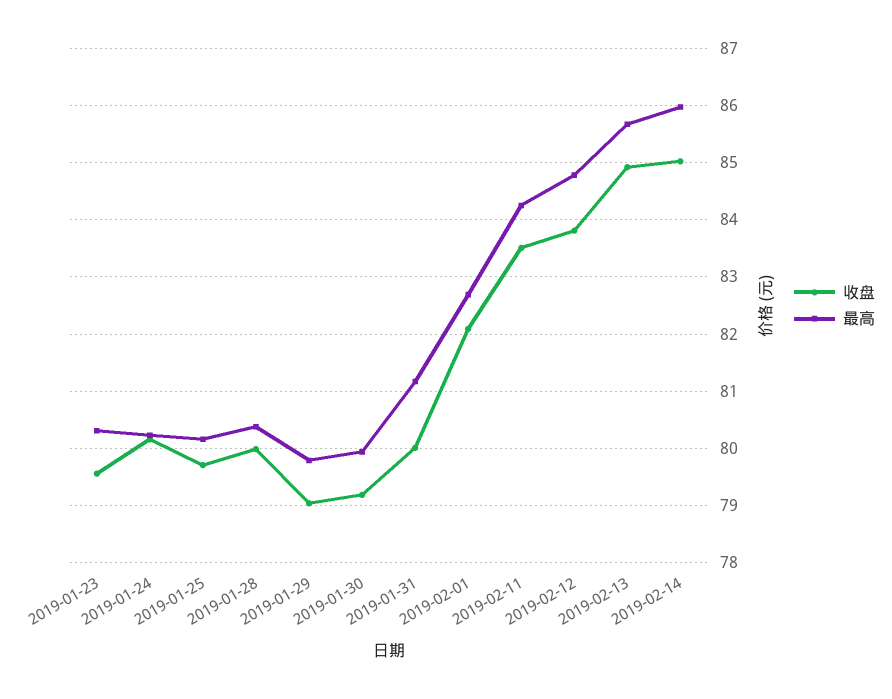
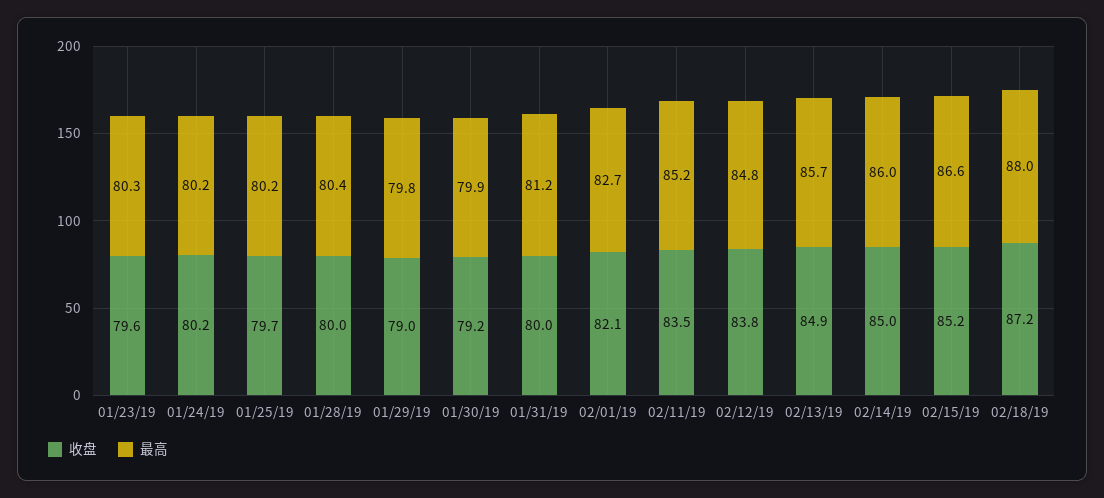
最高, 2019-02-11: 84.2 -> 85.2
收盘, 02/15/19: none -> 85.2
最高, 02/15/19: none -> 86.6
收盘, 02/18/19: none -> 87.2
最高, 02/18/19: none -> 88

